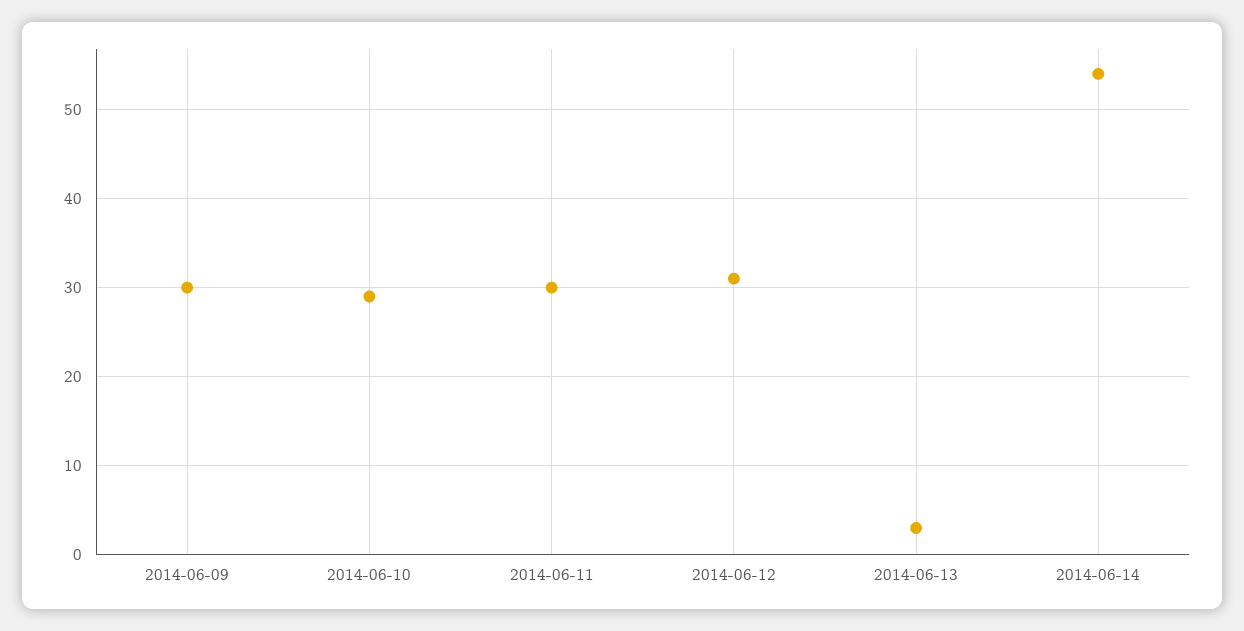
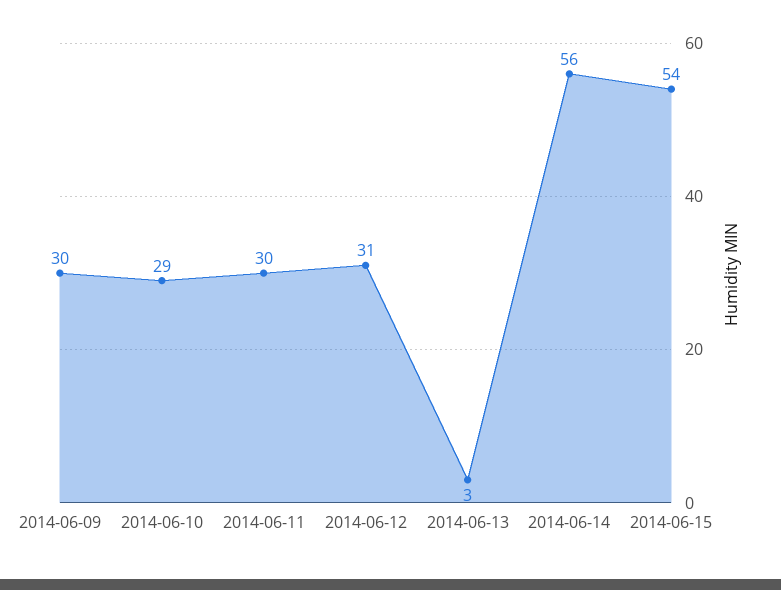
2014-06-14: 54 -> 56
2014-06-15: none -> 54

